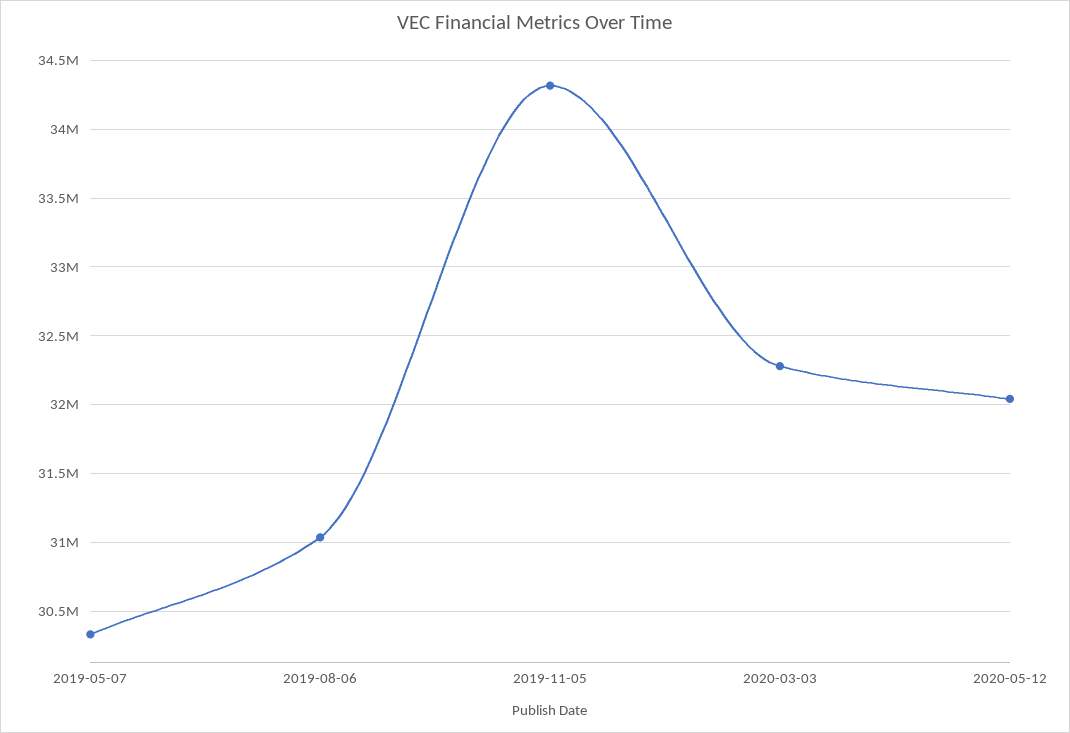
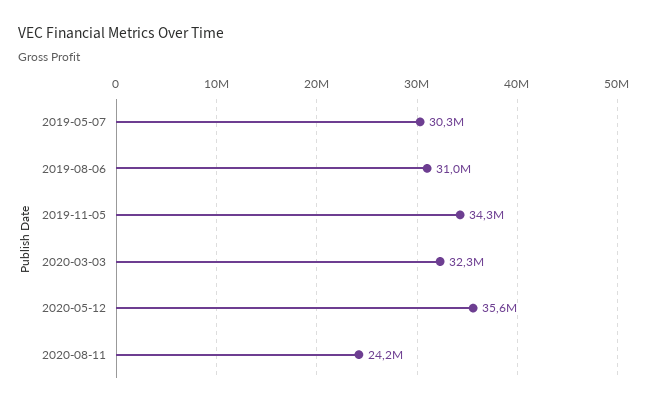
2020-05-12: 32050000 -> 35600000
2020-08-11: none -> 24200000

